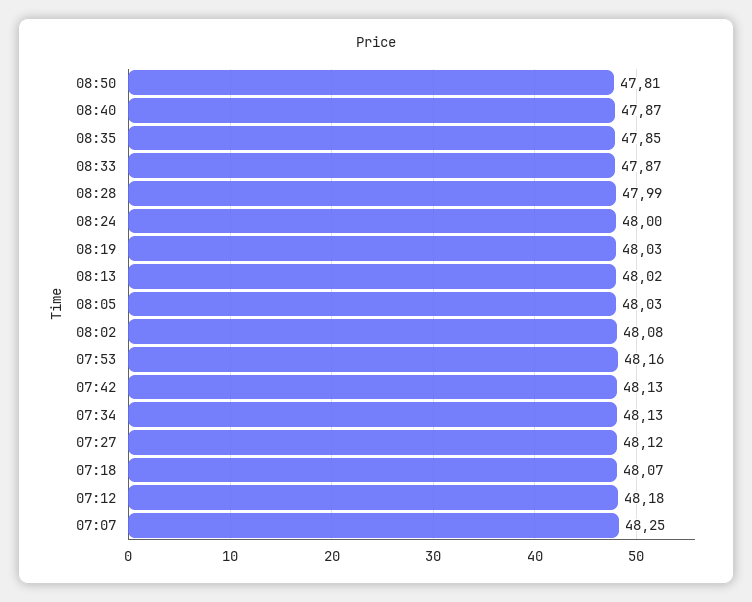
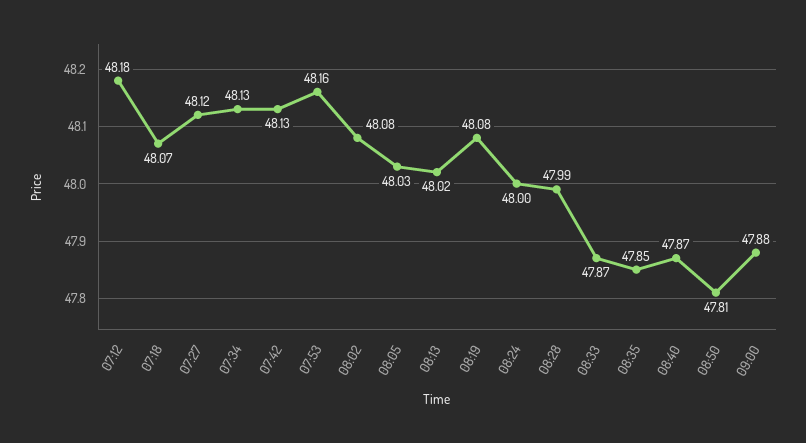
08:19: 48.03 -> 48.08
07:07: 48.25 -> none
09:00: none -> 47.88

